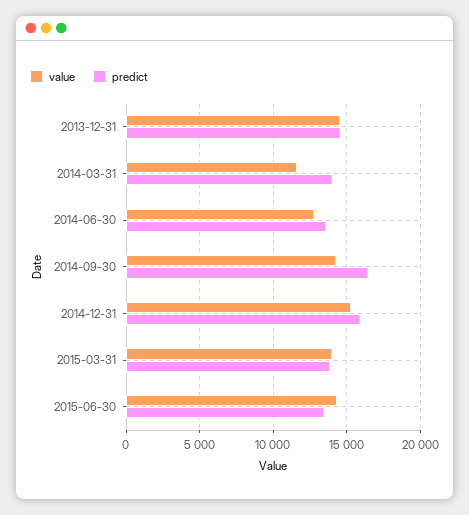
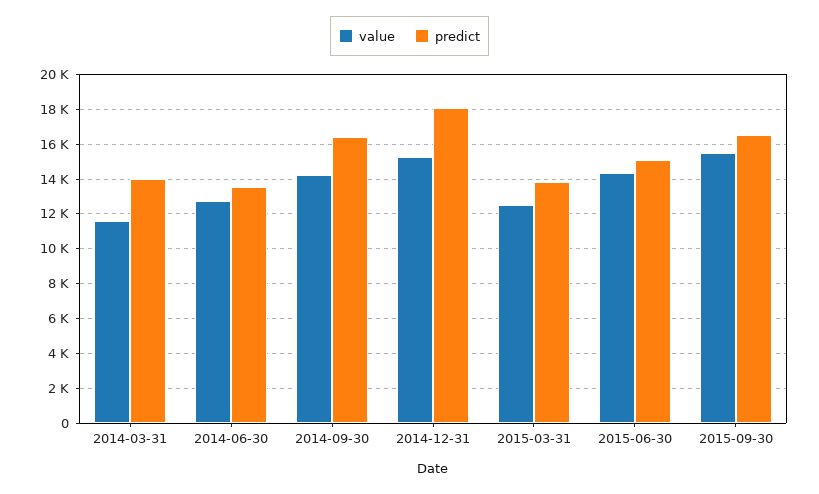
value, 2013-12-31: 14500 -> none
predict, 2013-12-31: 14500 -> none
predict, 2014-12-31: 16000 -> 18000
value, 2015-03-31: 14000 -> 12500
predict, 2015-06-30: 13500 -> 15000
value, 2015-09-30: none -> 15500
predict, 2015-09-30: none -> 16500

